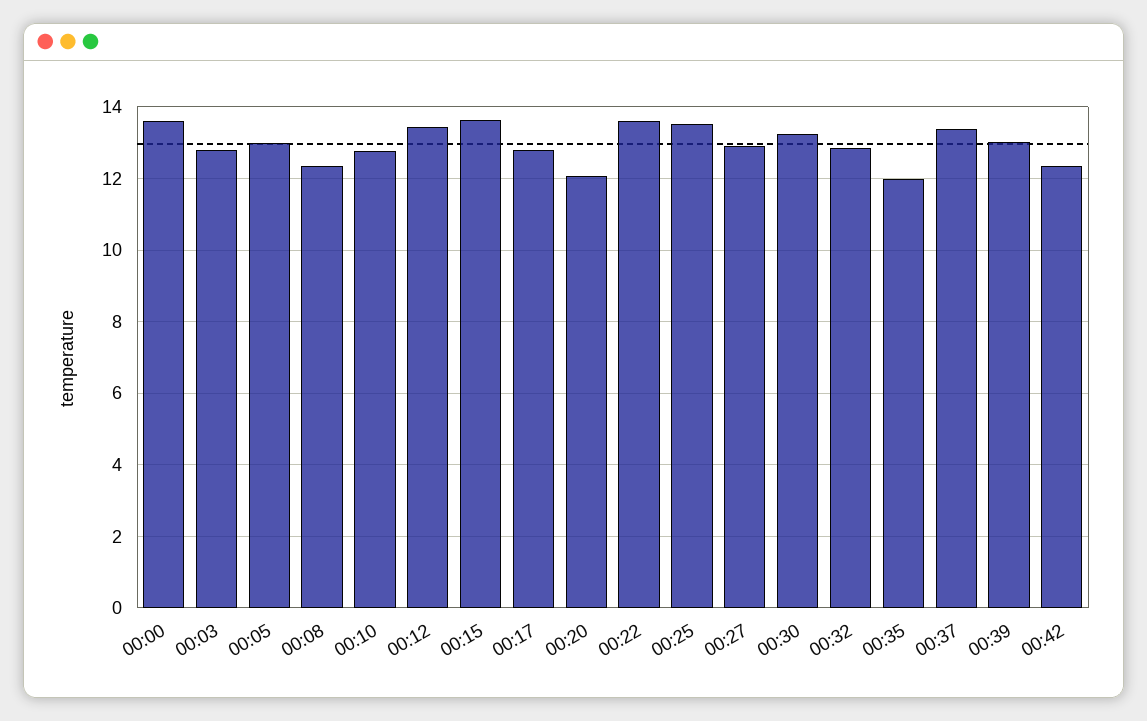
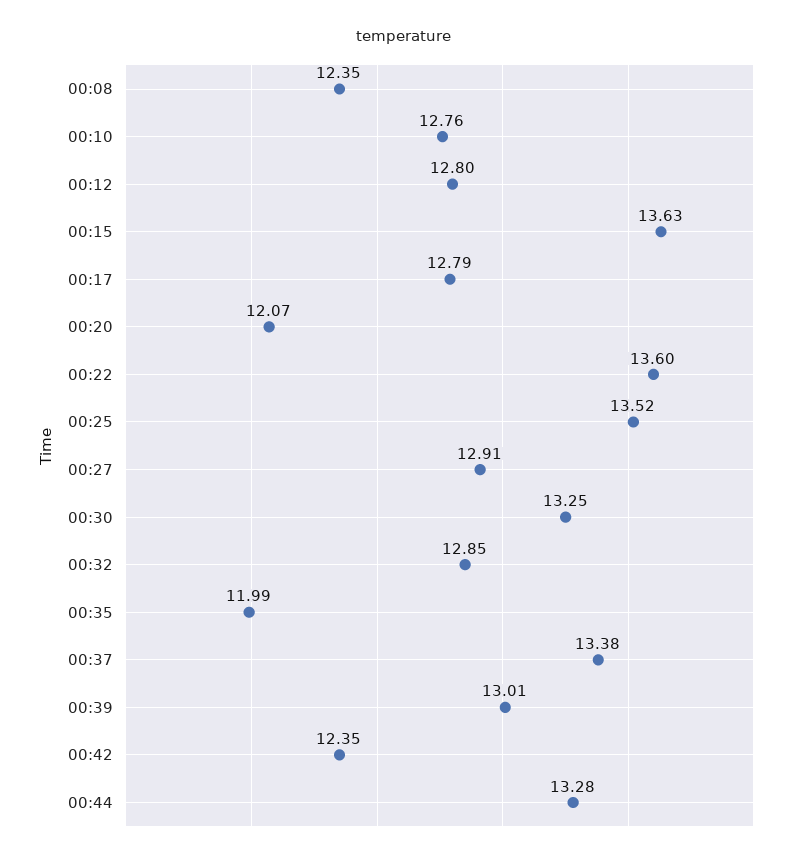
00:00: 13.6 -> none
00:03: 12.8 -> none
00:05: 13 -> none
00:12: 13.4 -> 12.8
00:44: none -> 13.28

